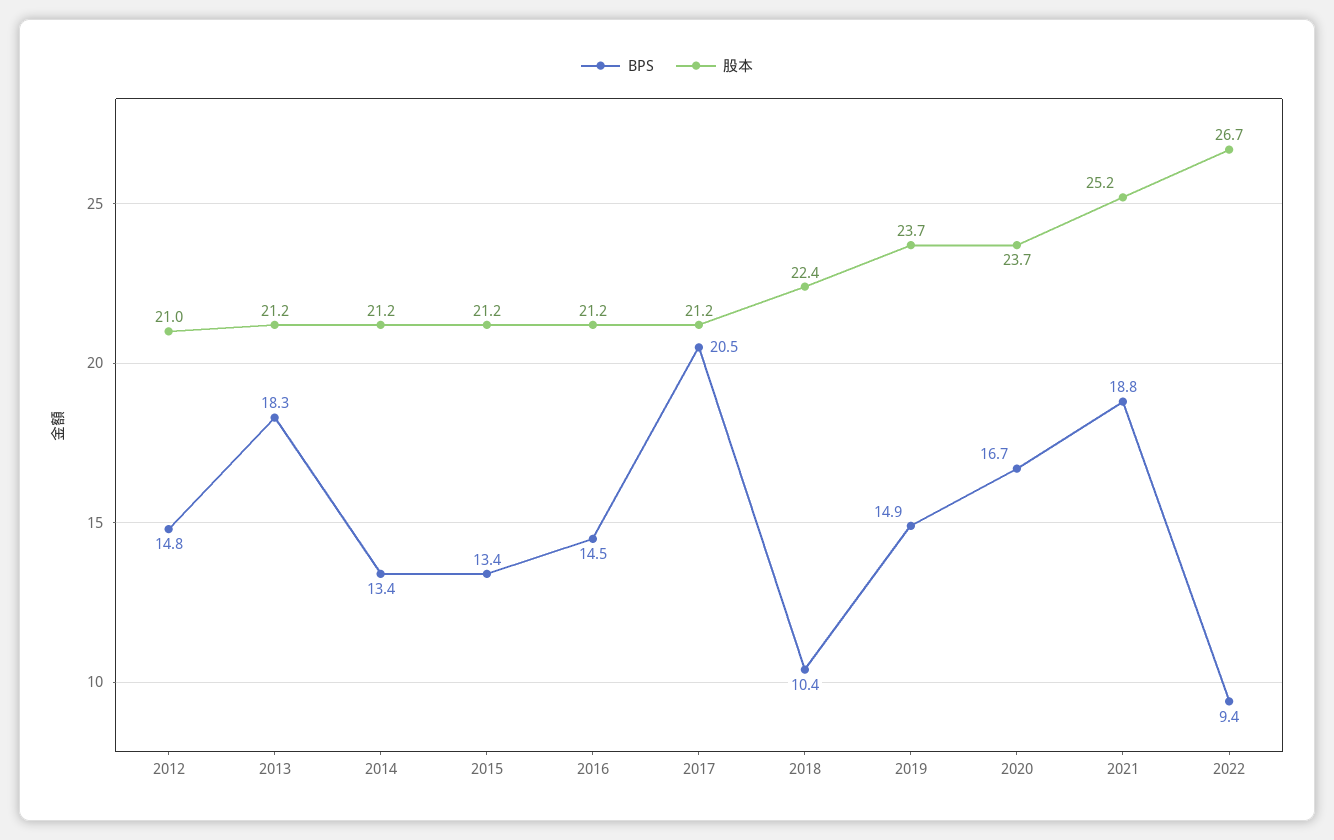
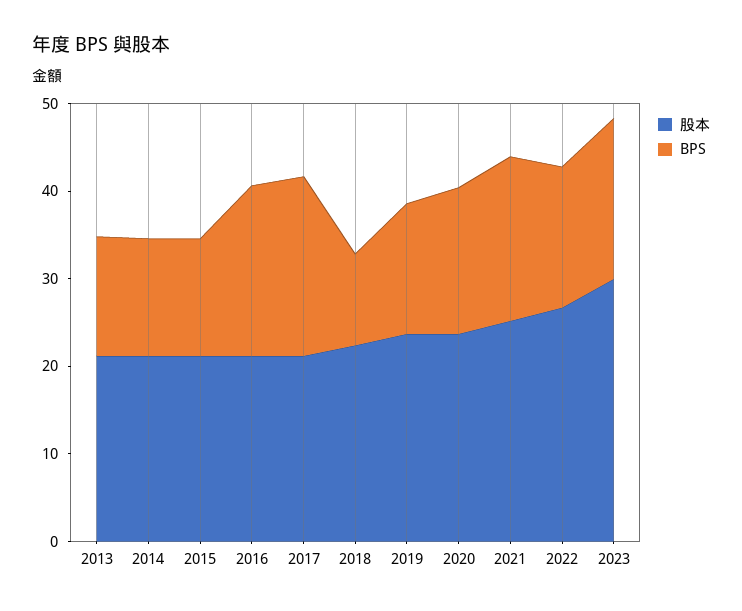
BPS, 2012: 14.8 -> none
股本, 2012: 21 -> none
BPS, 2013: 18.3 -> 14
BPS, 2016: 14.5 -> 20
BPS, 2022: 9.4 -> 16
股本, 2023: none -> 30
BPS, 2023: none -> 18

